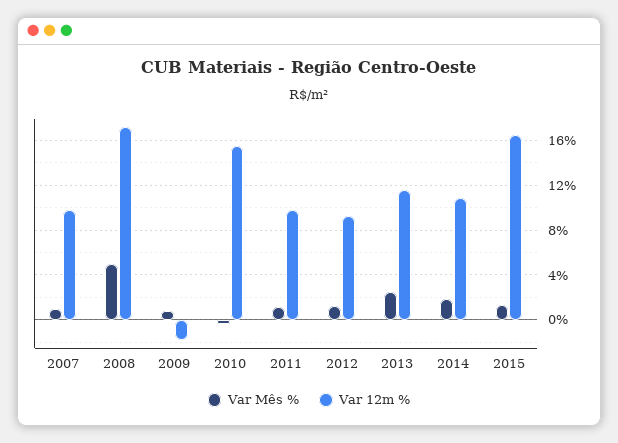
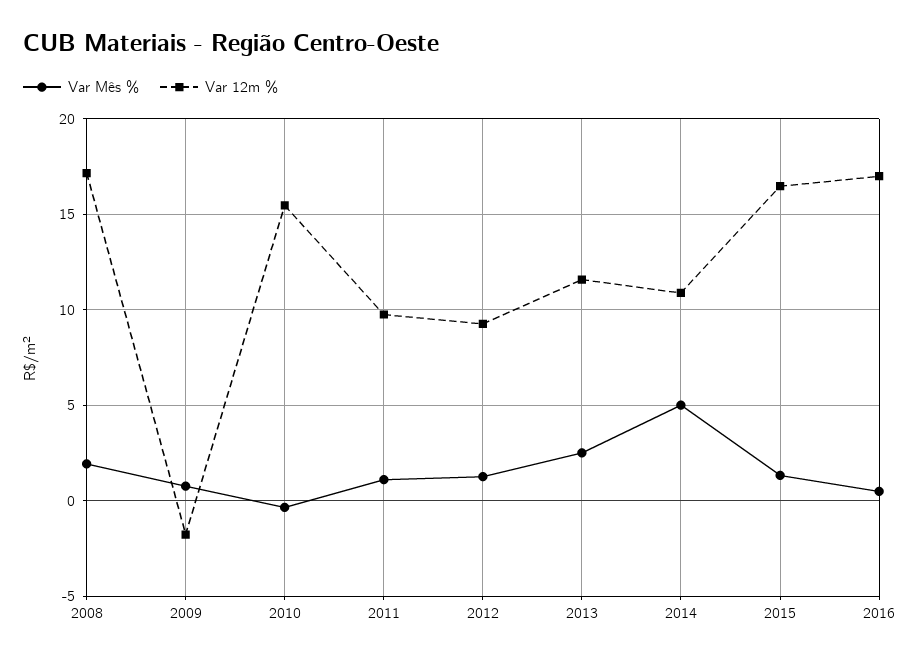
Var Mês %, 2007: 1 -> none
Var 12m %, 2007: 10 -> none
Var Mês %, 2008: 5 -> 2
Var Mês %, 2014: 2 -> 5
Var Mês %, 2016: none -> 0.5
Var 12m %, 2016: none -> 17

